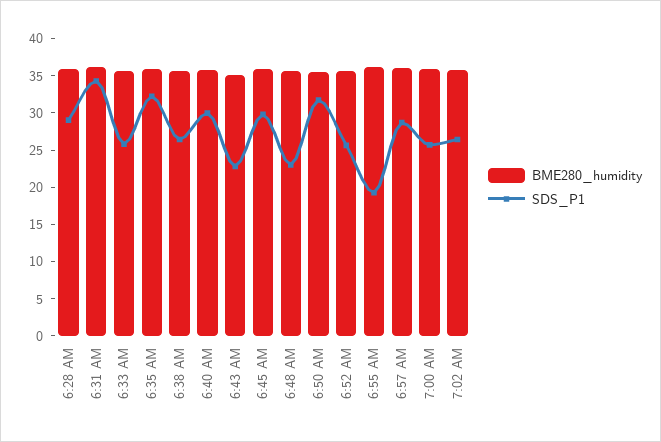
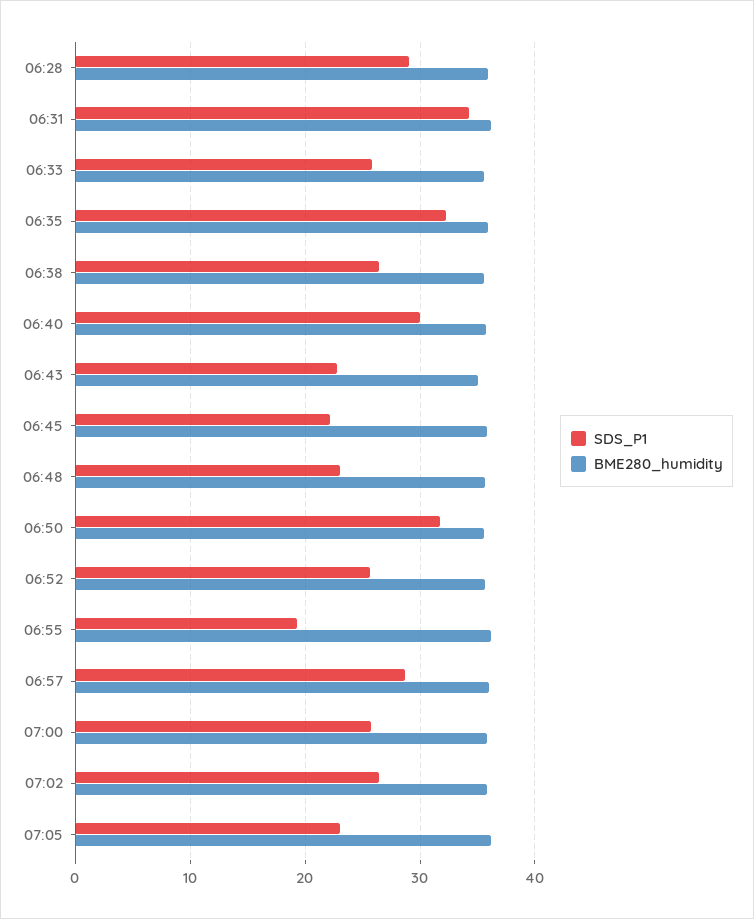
SDS_P1, 6:45 AM: 30 -> 22
SDS_P1, 07:05: none -> 23
BME280_humidity, 07:05: none -> 36

